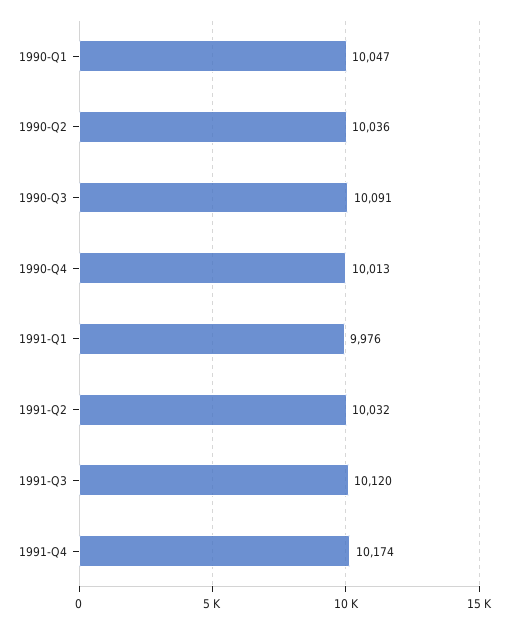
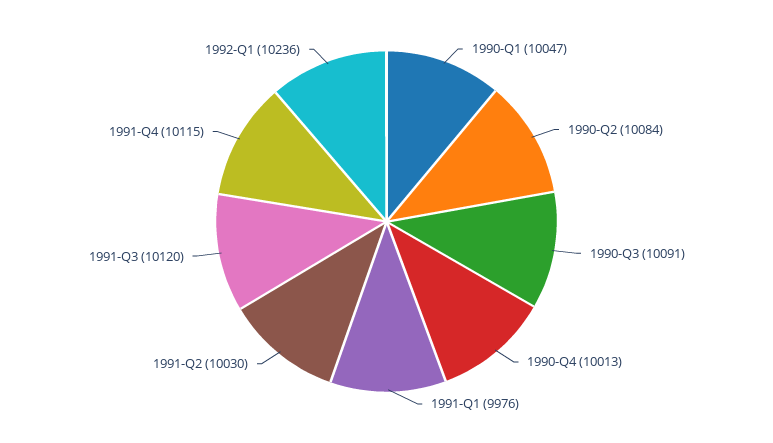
1990-Q2: 10036 -> 10084
1991-Q2: 10032 -> 10030
1991-Q4: 10174 -> 10115
1992-Q1: none -> 10236

